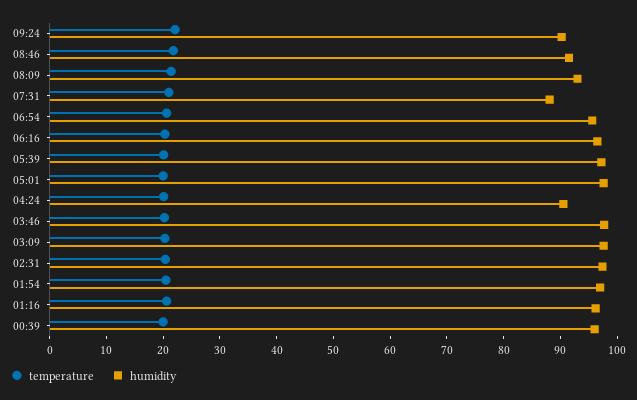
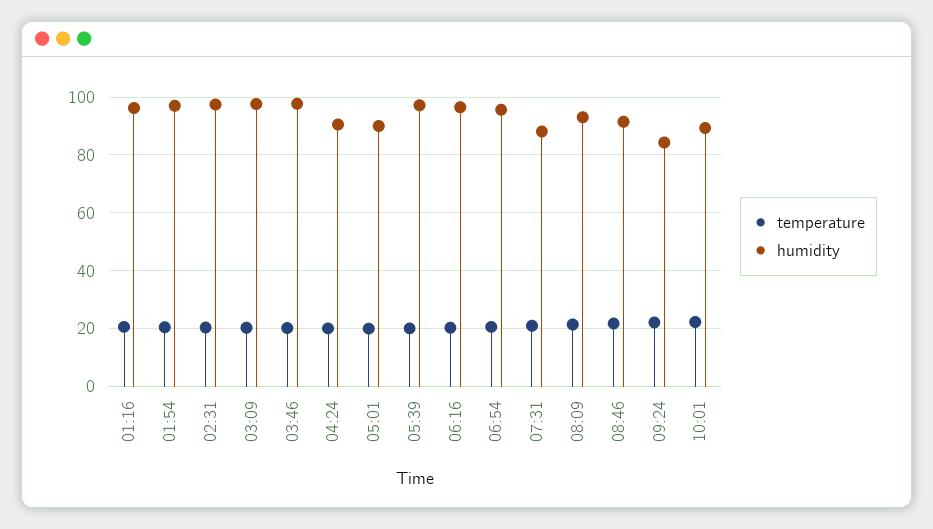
humidity, 09:24: 90 -> 85
humidity, 05:01: 98 -> 90
temperature, 00:39: 20 -> none
humidity, 00:39: 96 -> none
temperature, 10:01: none -> 22.5
humidity, 10:01: none -> 90

